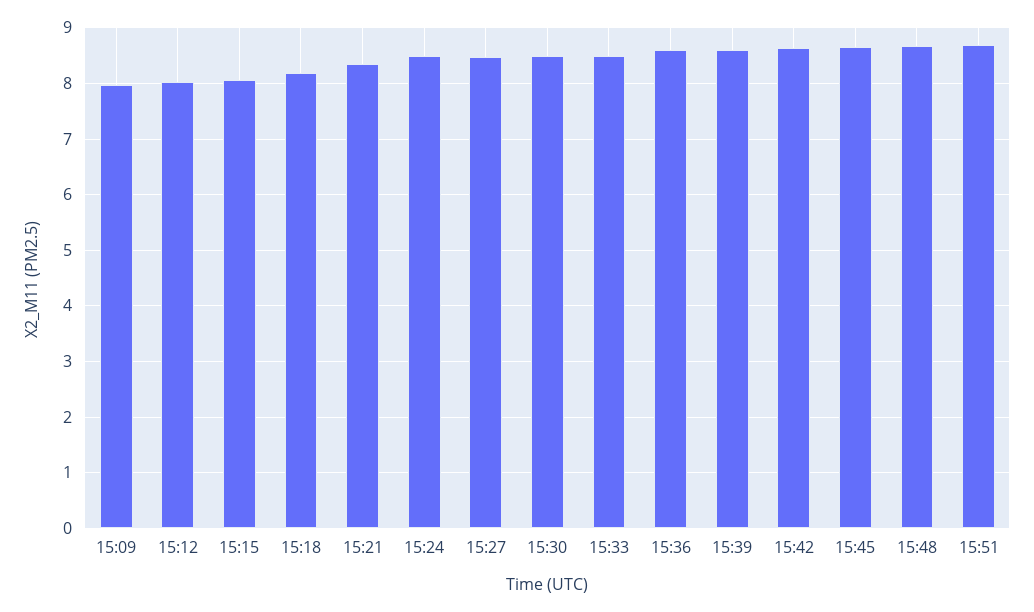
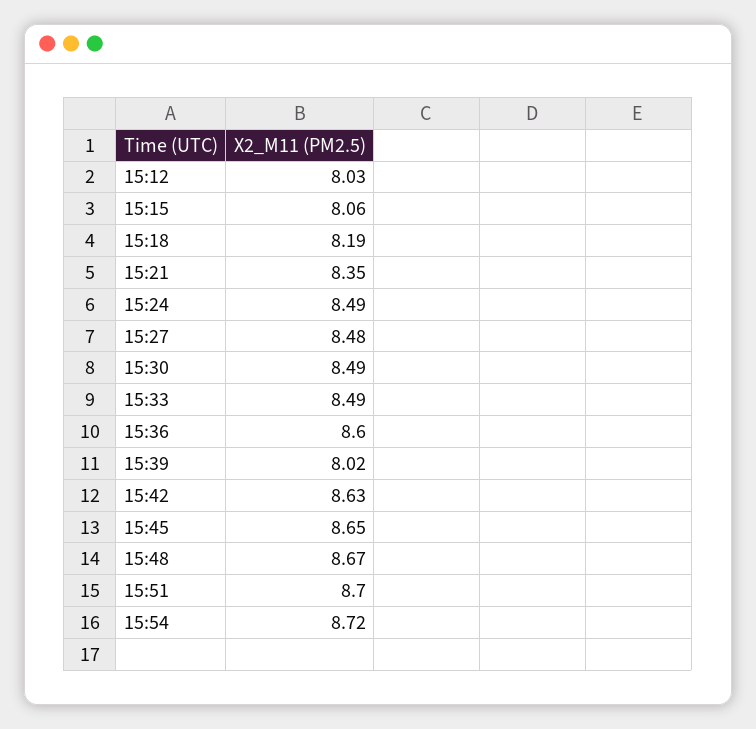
15:09: 8 -> none
15:39: 8.6 -> 8.02
15:54: none -> 8.72

